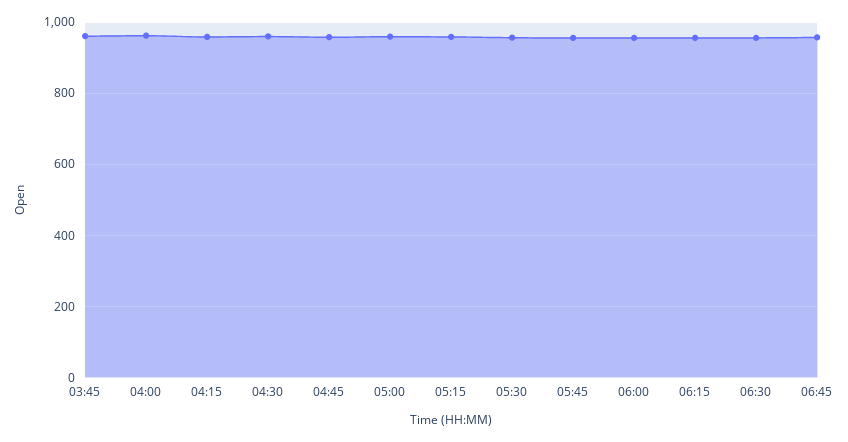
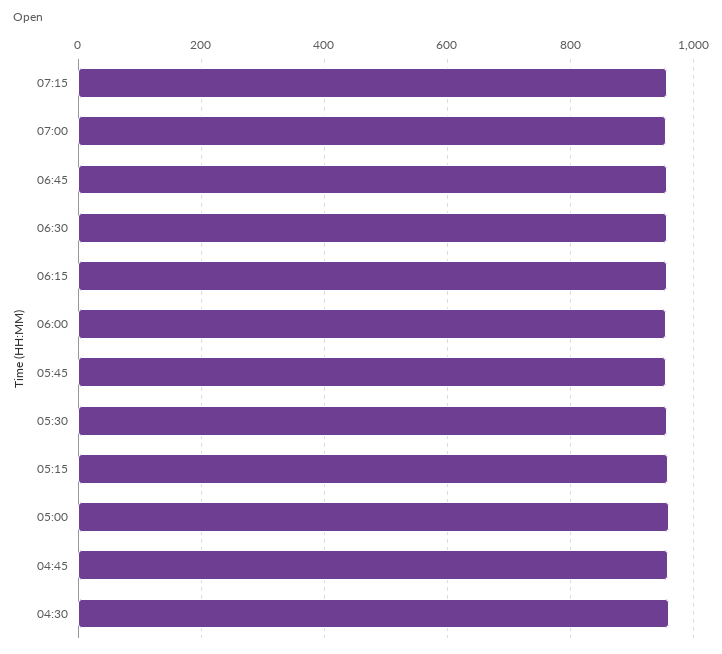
03:45: 960 -> none
04:00: 960 -> none
04:15: 960 -> none
07:15: none -> 960
07:00: none -> 960

